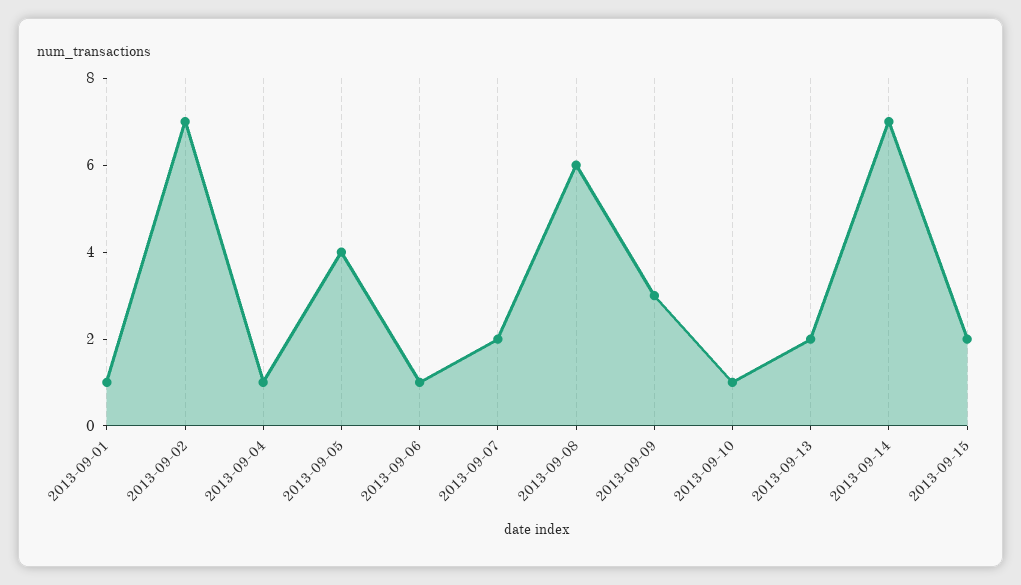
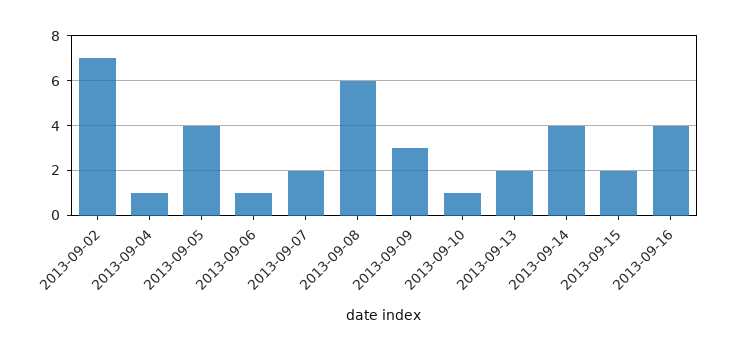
2013-09-01: 1 -> none
2013-09-14: 7 -> 4
2013-09-16: none -> 4

